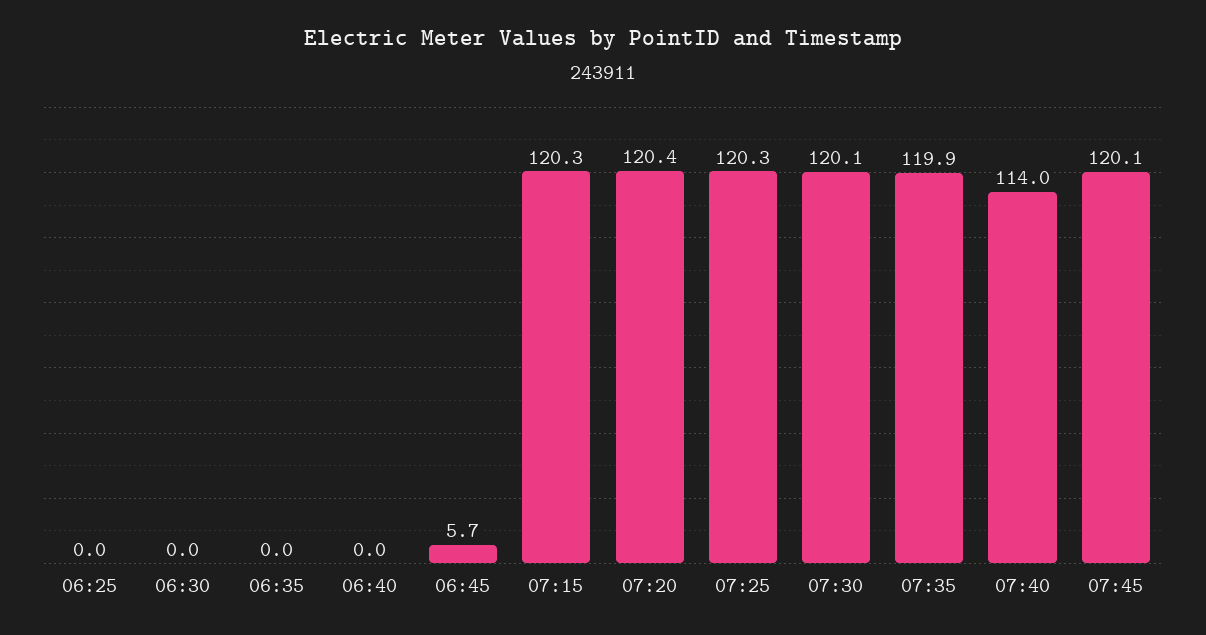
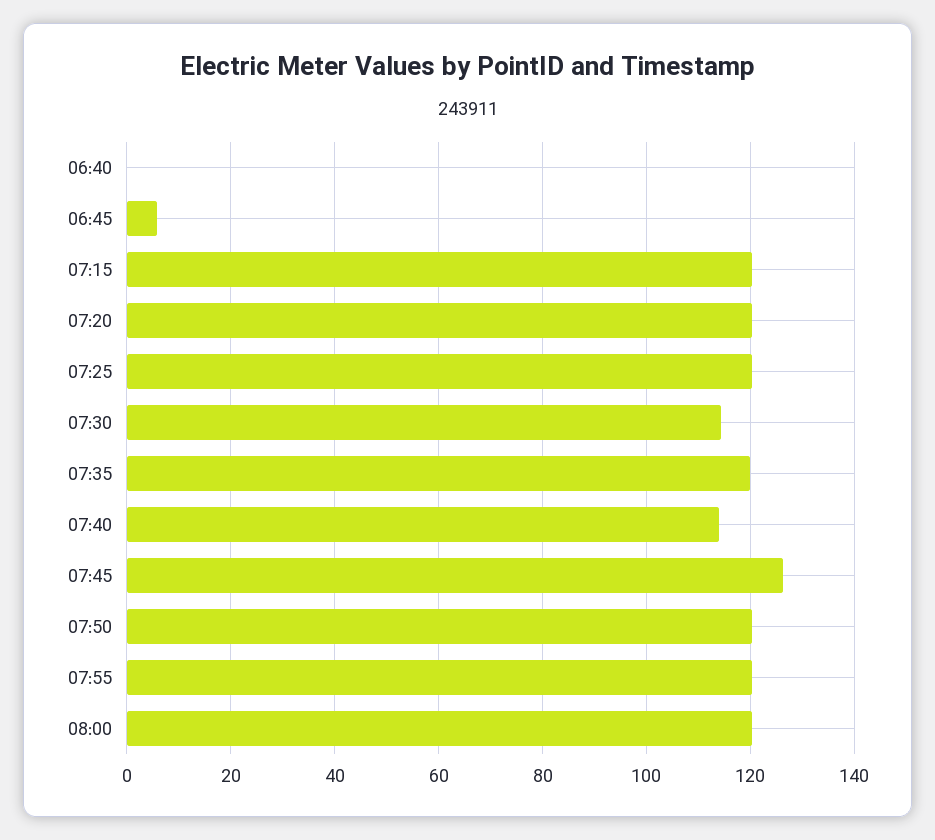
06:25: 0 -> none
06:30: 0 -> none
06:35: 0 -> none
07:30: 120.1 -> 114
07:45: 120.1 -> 126
07:50: none -> 120
07:55: none -> 120
08:00: none -> 120

